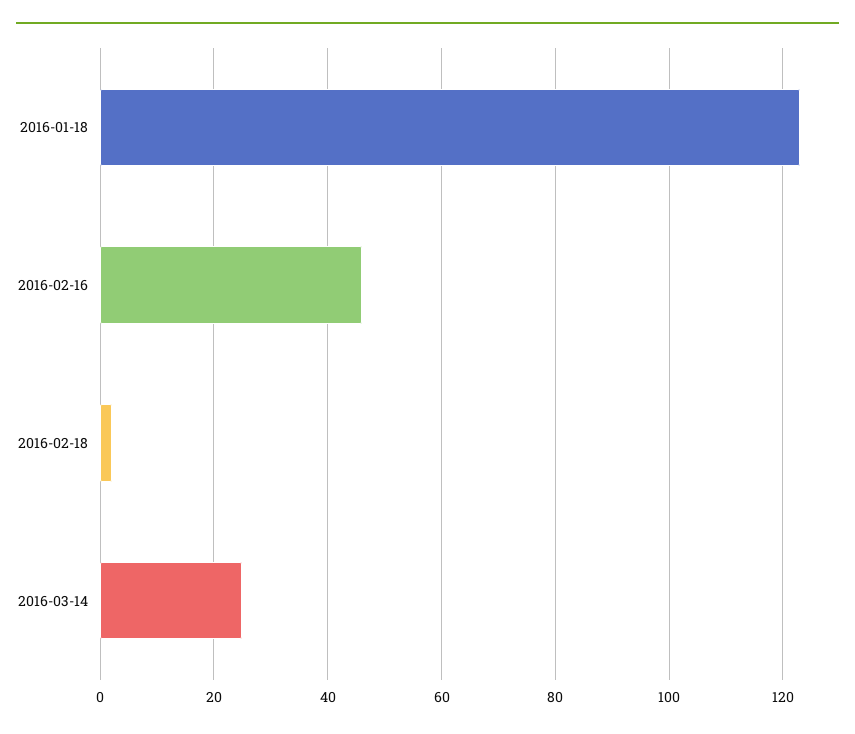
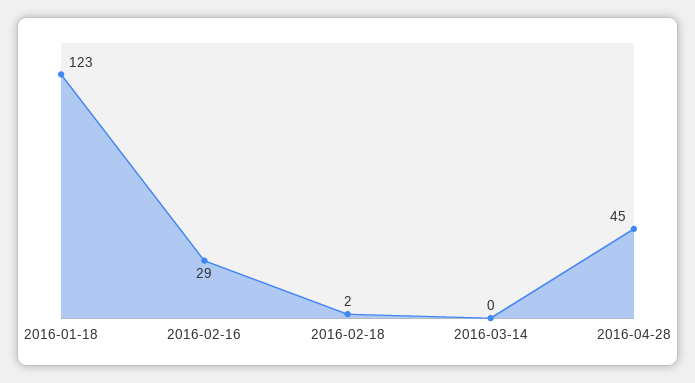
2016-02-16: 45 -> 29
2016-03-14: 25 -> 0
2016-04-28: none -> 45

